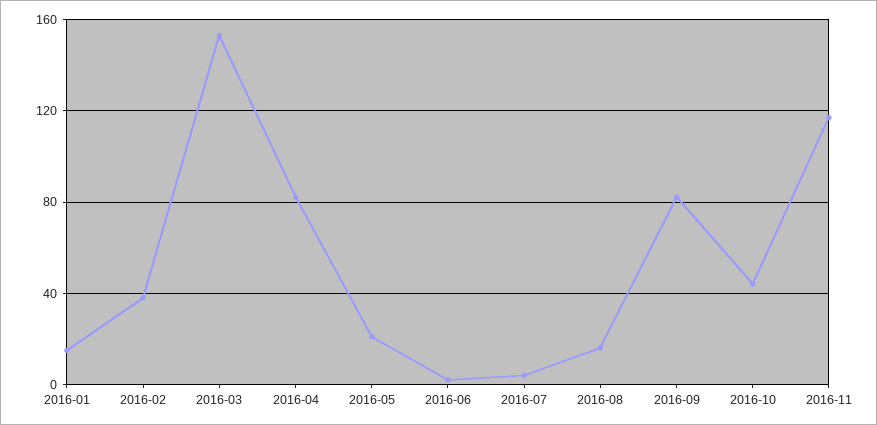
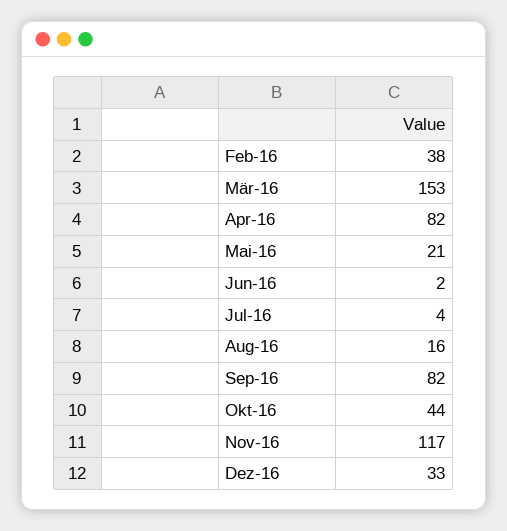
2016-01: 15 -> none
Dez-16: none -> 33

